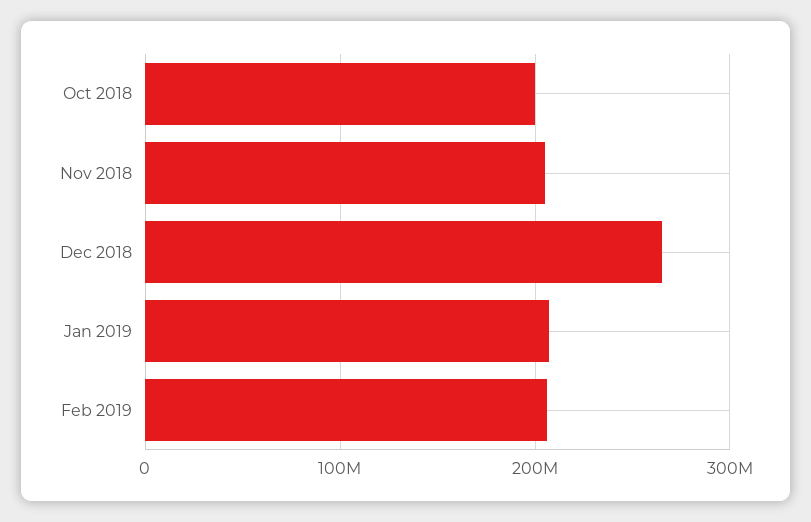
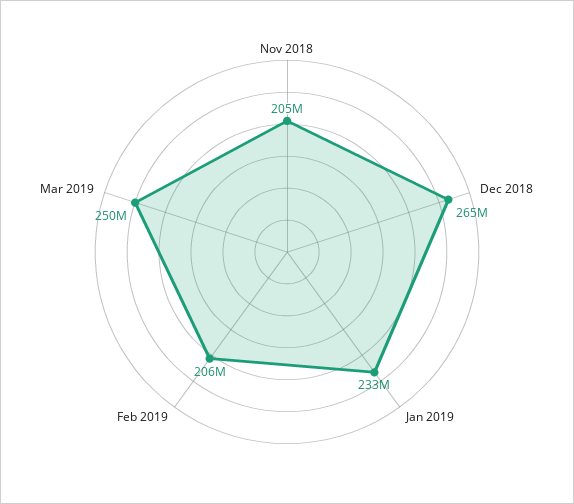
Oct 2018: 200000000 -> none
Jan 2019: 210000000 -> 233000000
Mar 2019: none -> 250000000

